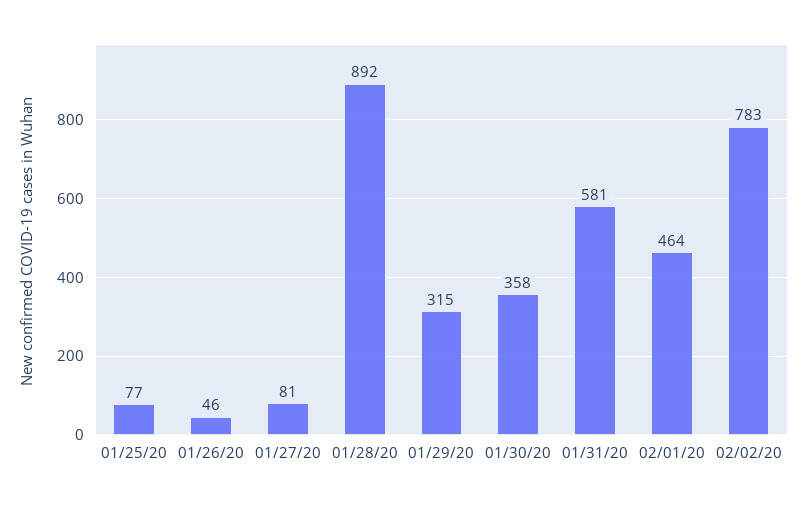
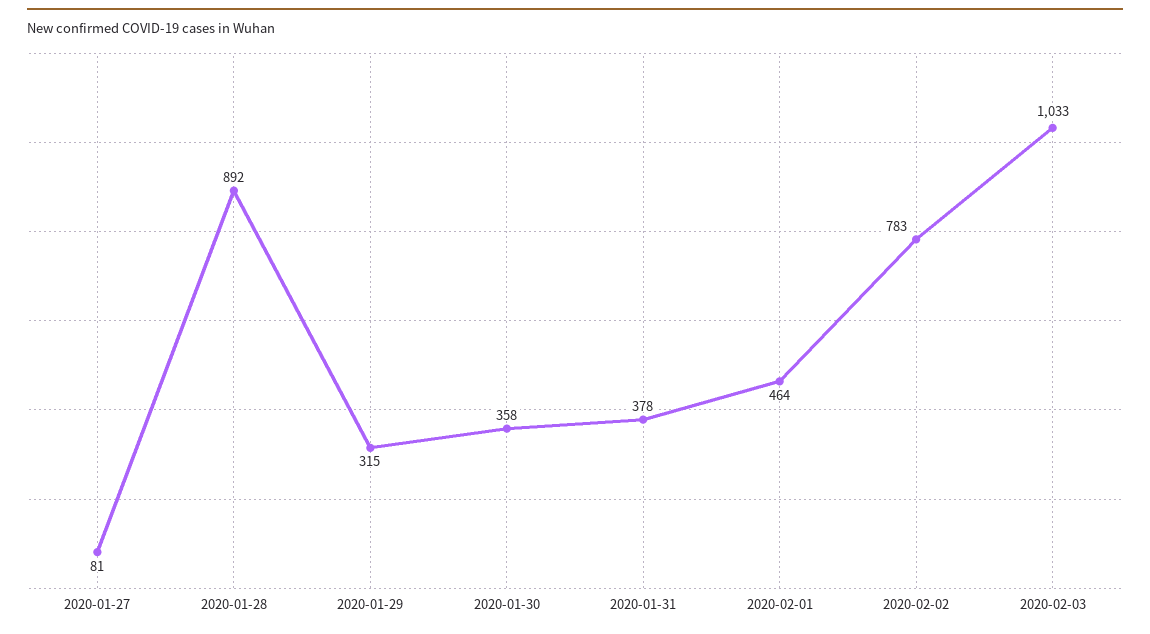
01/25/20: 77 -> none
01/26/20: 46 -> none
01/31/20: 581 -> 378
2020-02-03: none -> 1033

